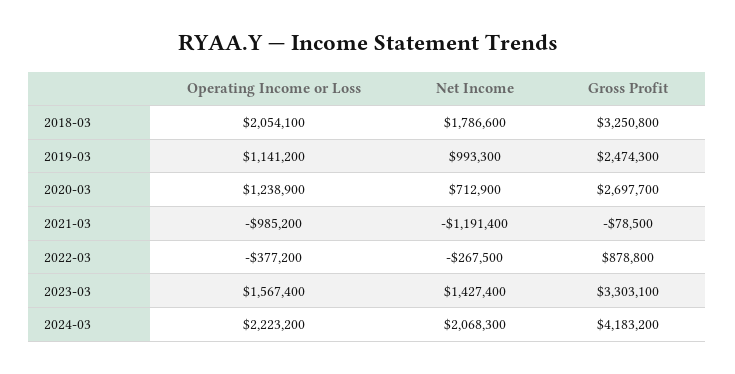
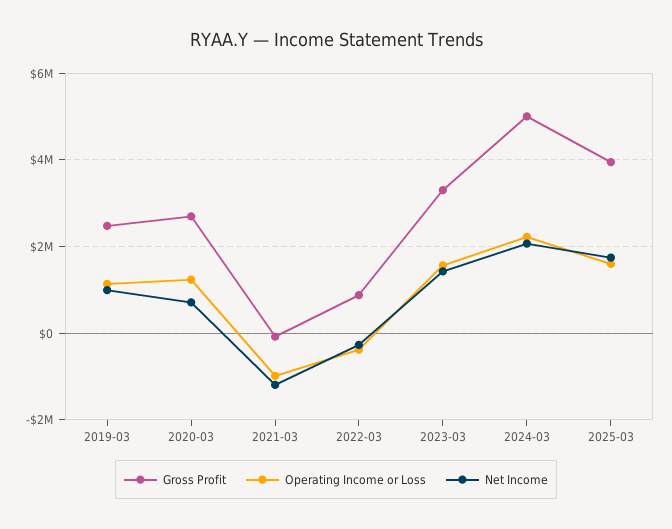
Operating Income or Loss, 2018-03: 2054100 -> none
Net Income, 2018-03: 1786600 -> none
Gross Profit, 2018-03: 3250800 -> none
Gross Profit, 2024-03: 4183200 -> 5000000
Gross Profit, 2025-03: none -> 4000000
Operating Income or Loss, 2025-03: none -> 1600000
Net Income, 2025-03: none -> 1800000

